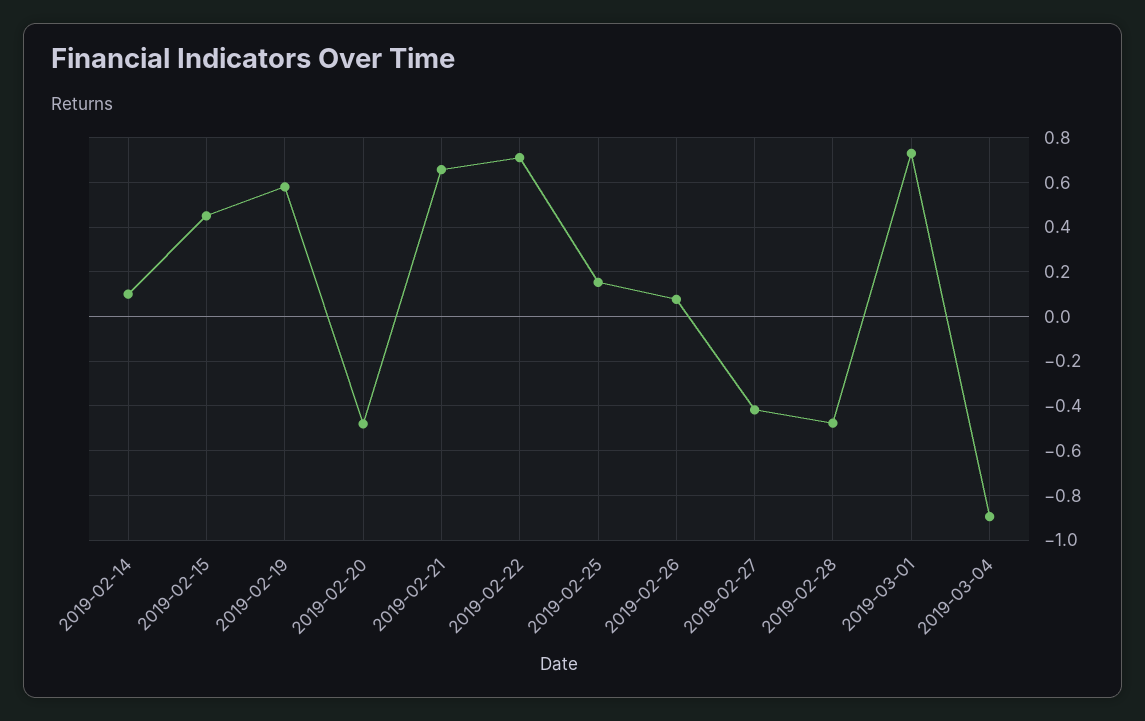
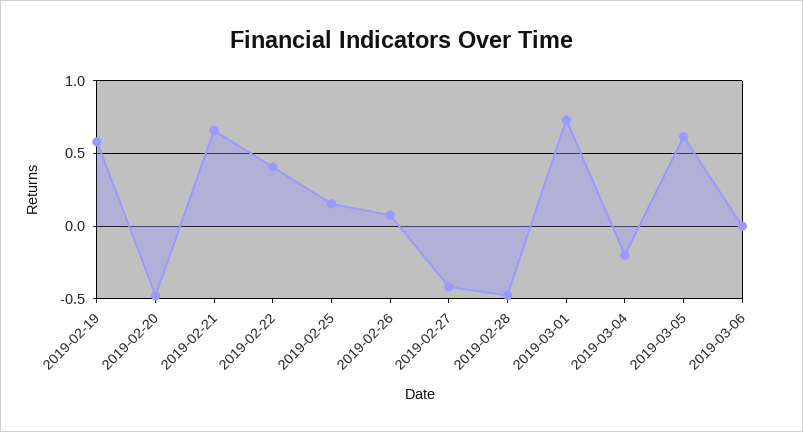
2019-02-14: 0.1 -> none
2019-02-15: 0.45 -> none
2019-02-22: 0.7 -> 0.4
2019-03-04: -0.9 -> -0.2
2019-03-05: none -> 0.6
2019-03-06: none -> 0

